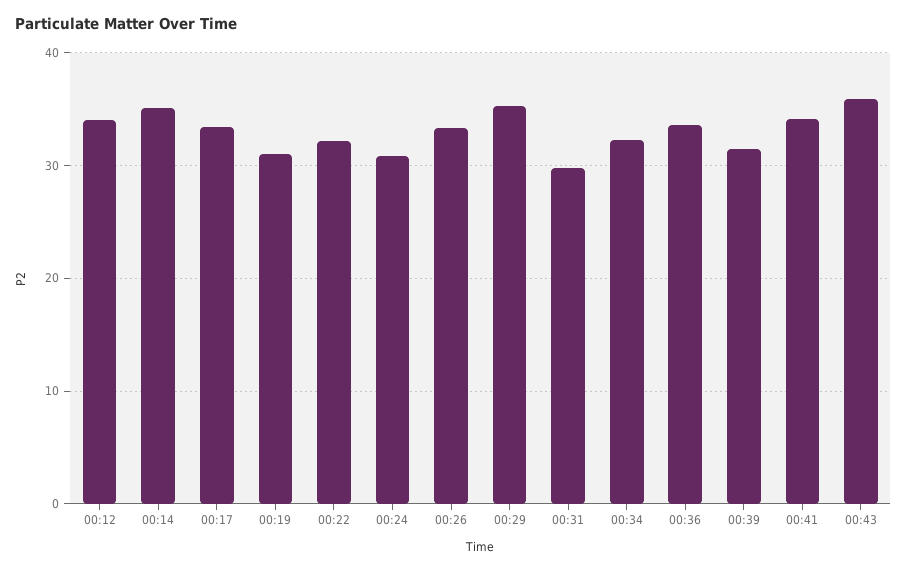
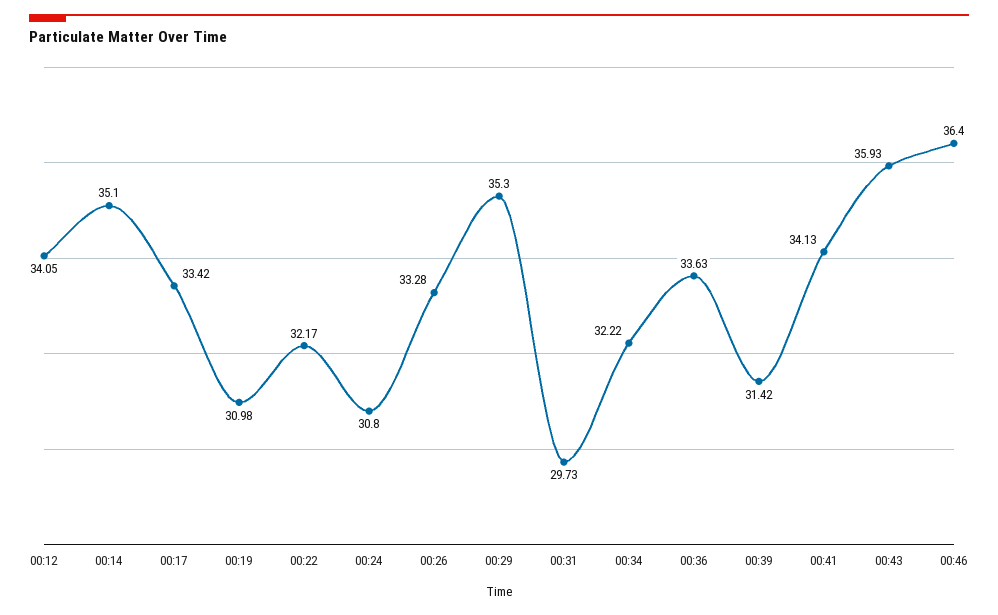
00:46: none -> 36.4

